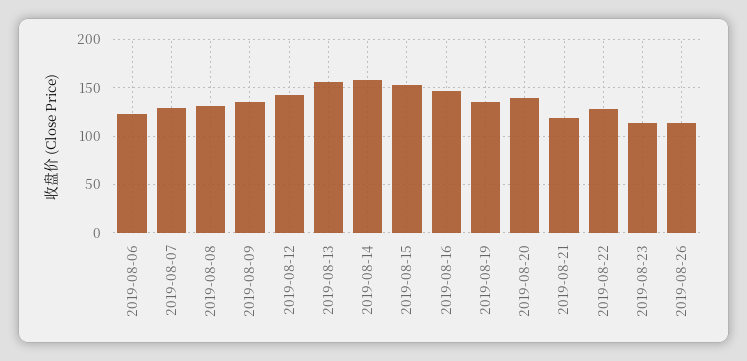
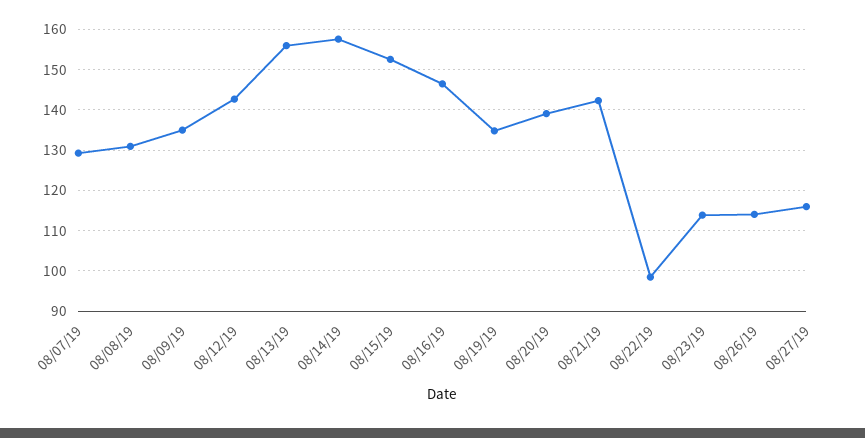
2019-08-06: 120 -> none
2019-08-21: 120 -> 142
2019-08-22: 130 -> 98
08/27/19: none -> 116

